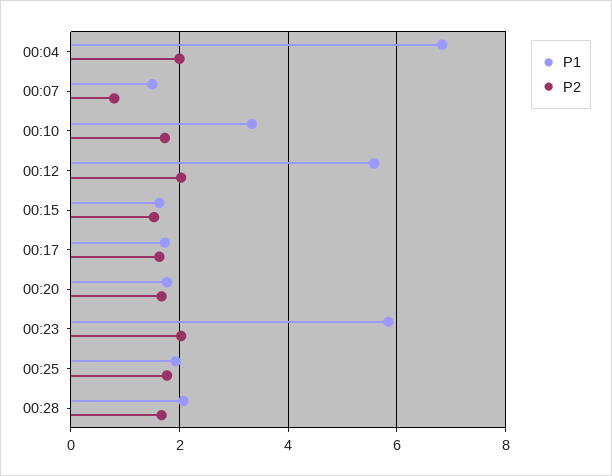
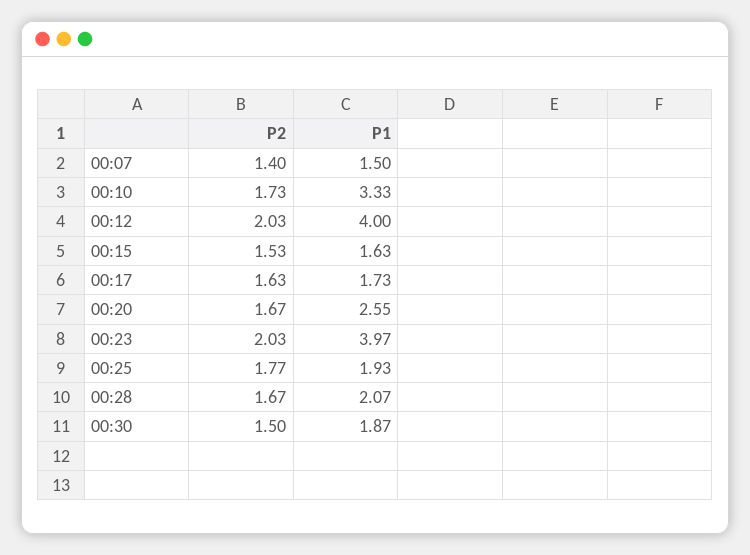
P1, 00:04: 6.8 -> none
P2, 00:04: 2 -> none
P2, 00:07: 0.8 -> 1.4
P1, 00:12: 5.6 -> 4
P1, 00:20: 1.8 -> 2.55
P1, 00:23: 5.8 -> 3.97
P2, 00:30: none -> 1.5
P1, 00:30: none -> 1.87

